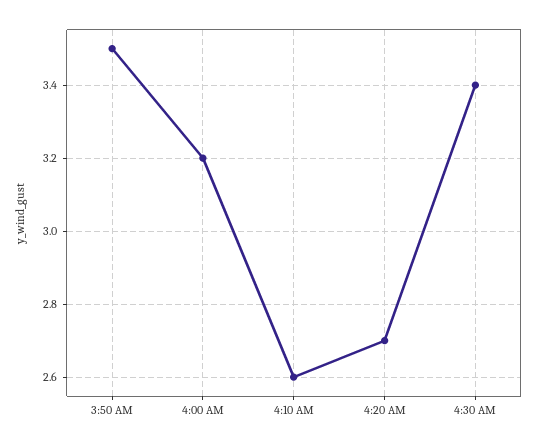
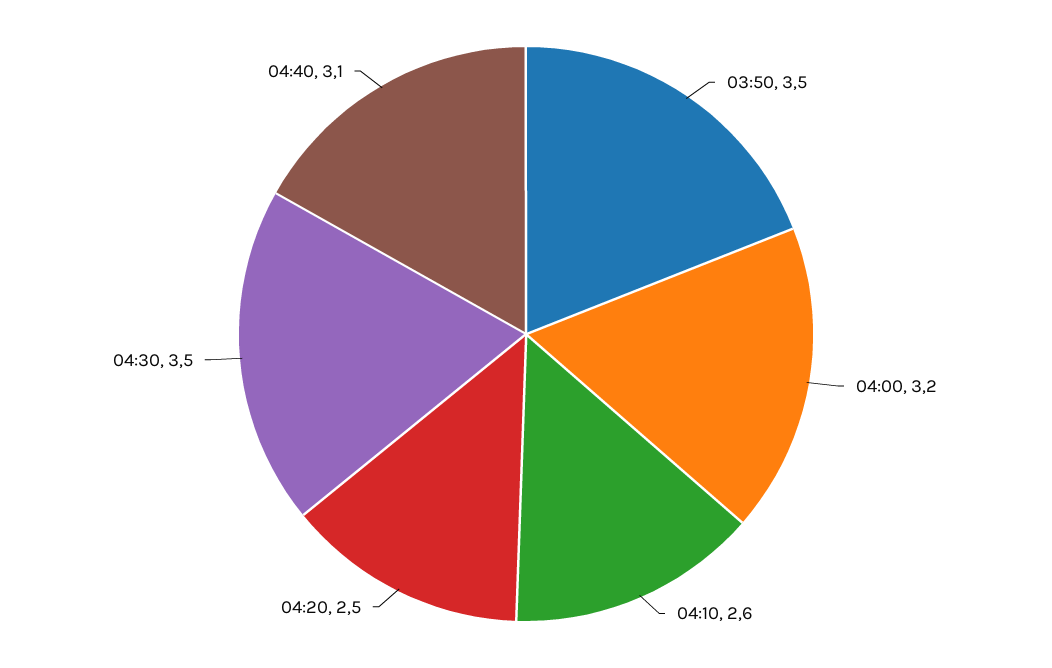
4:20 AM: 2.7 -> 2.5
4:30 AM: 3.4 -> 3.5
04:40: none -> 3.1

